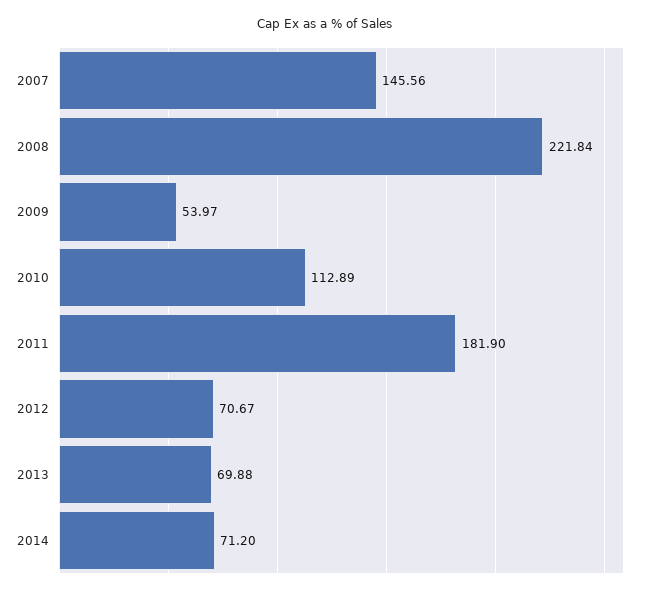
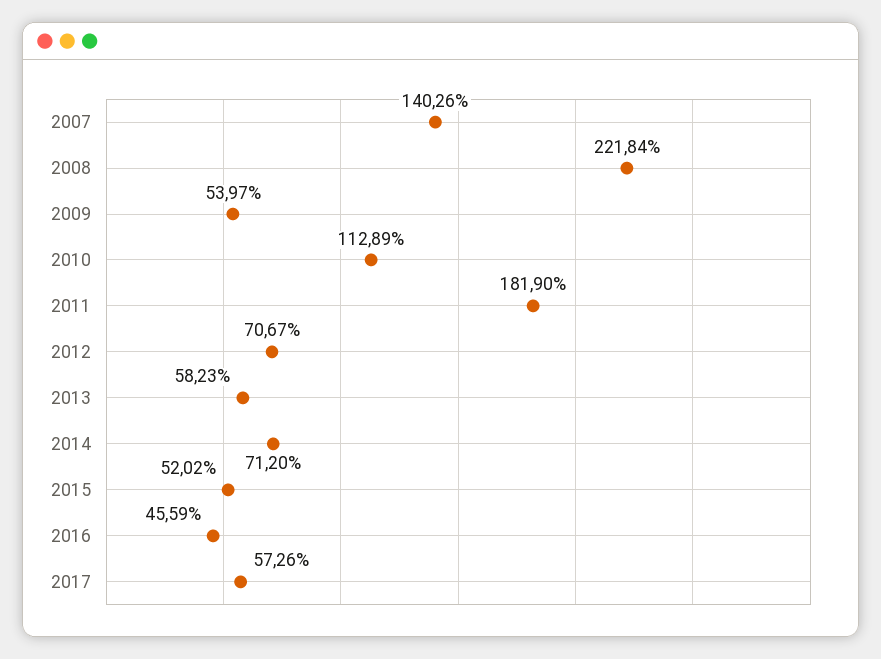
2007: 145.56 -> 140.26
2013: 69.88 -> 58.23
2015: none -> 52.02
2016: none -> 45.59
2017: none -> 57.26

